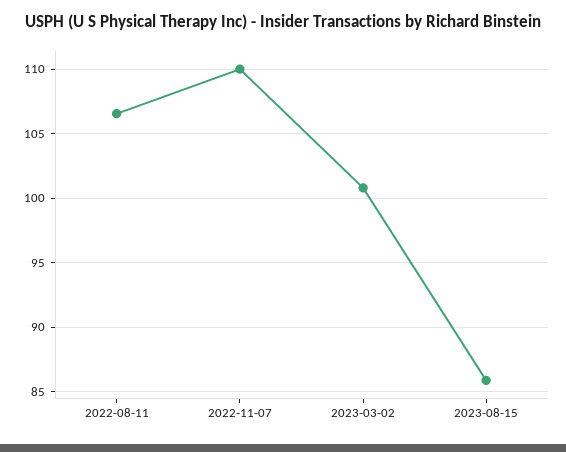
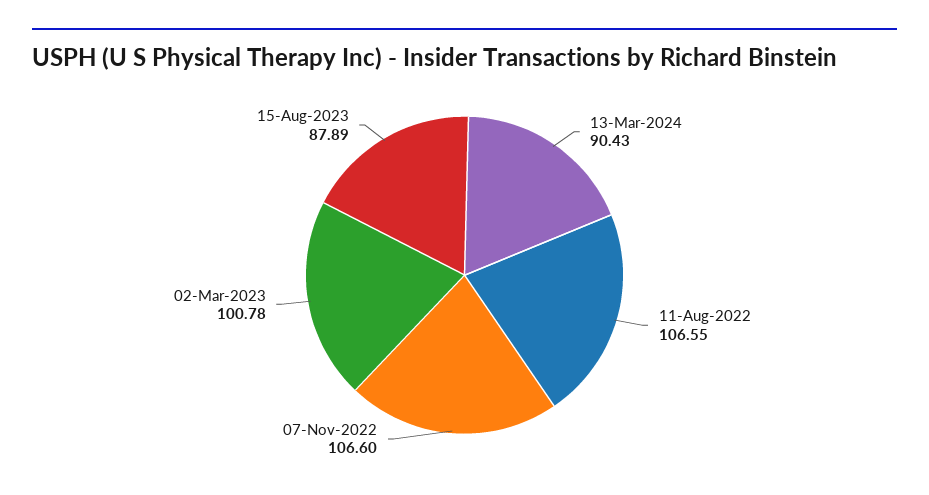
2022-11-07: 110 -> 106.6
2023-08-15: 86 -> 87.89
13-Mar-2024: none -> 90.43

